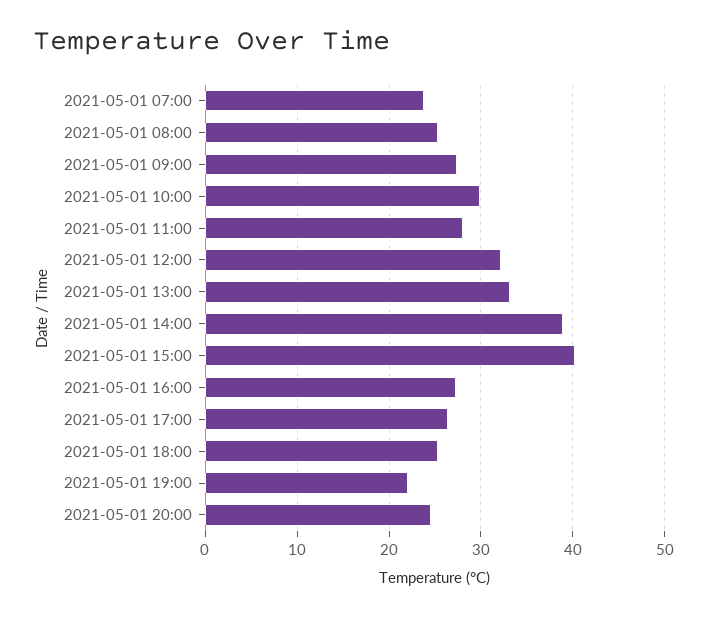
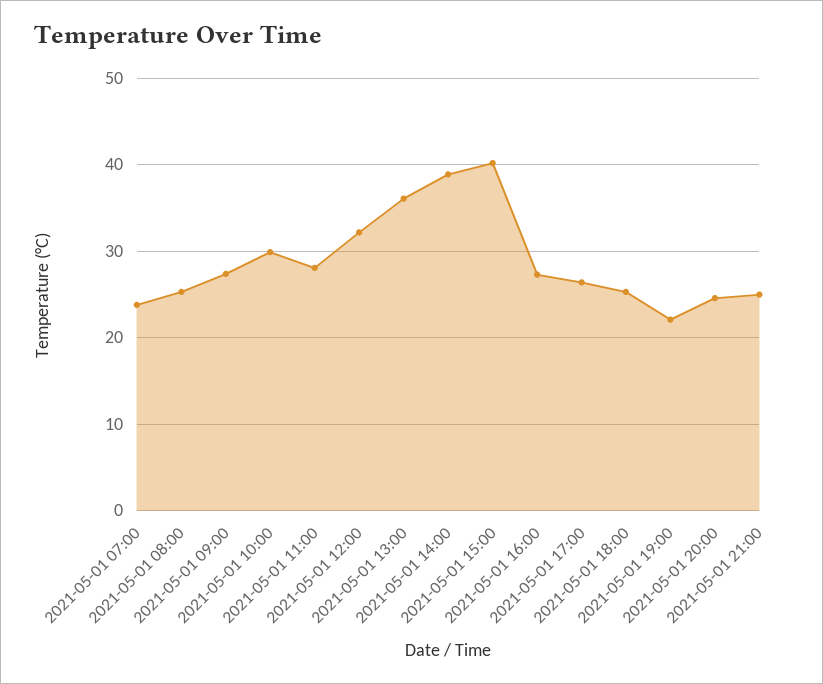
2021-05-01 13:00: 33 -> 36
2021-05-01 21:00: none -> 25

